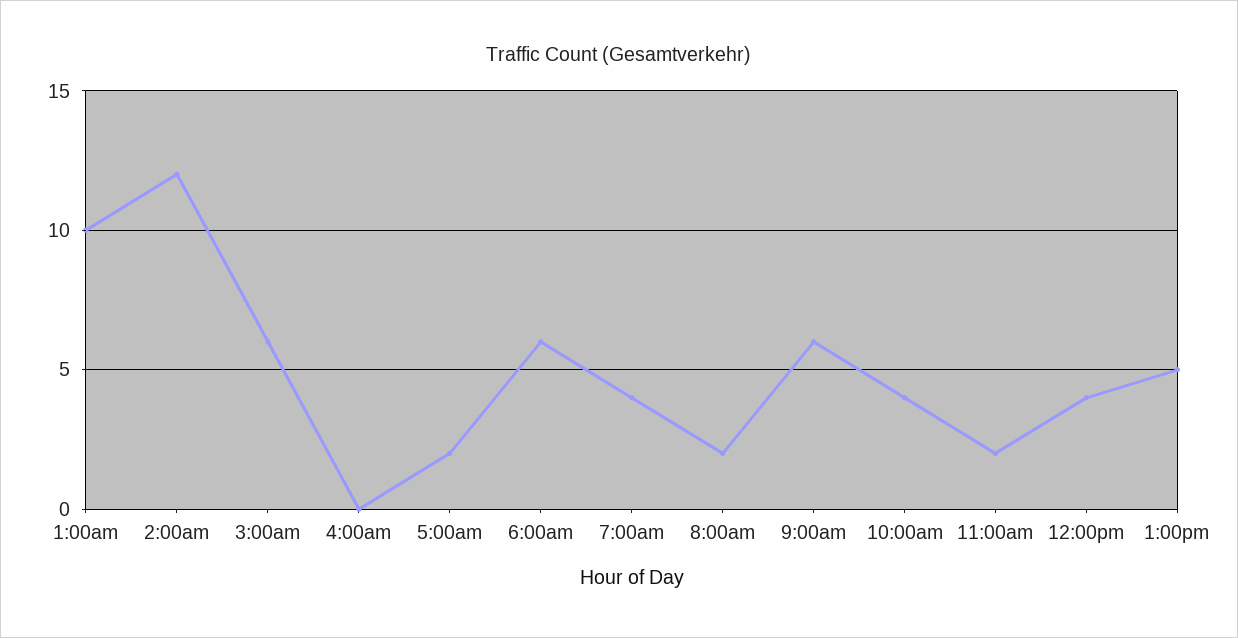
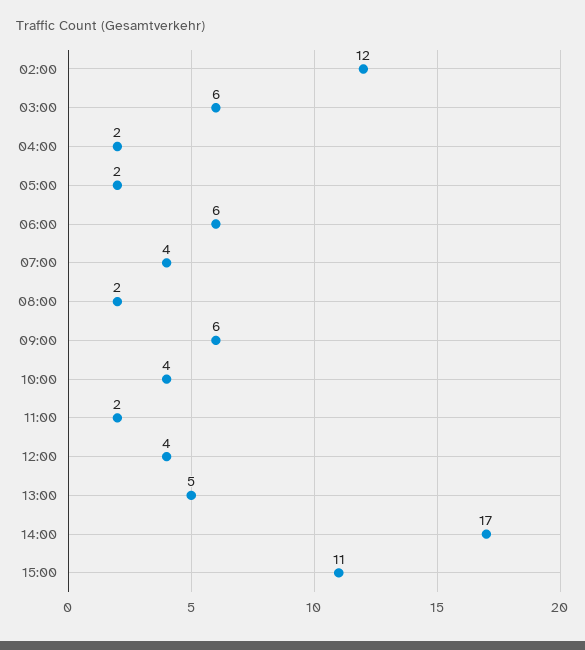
1:00am: 10 -> none
4:00am: 0 -> 2
14:00: none -> 17
15:00: none -> 11

